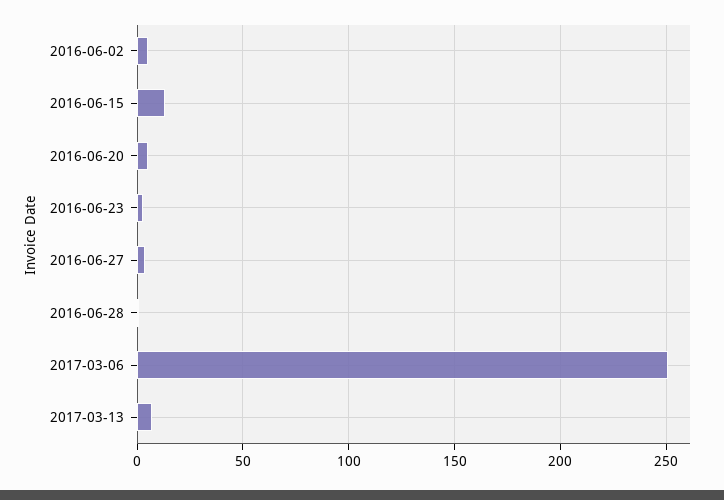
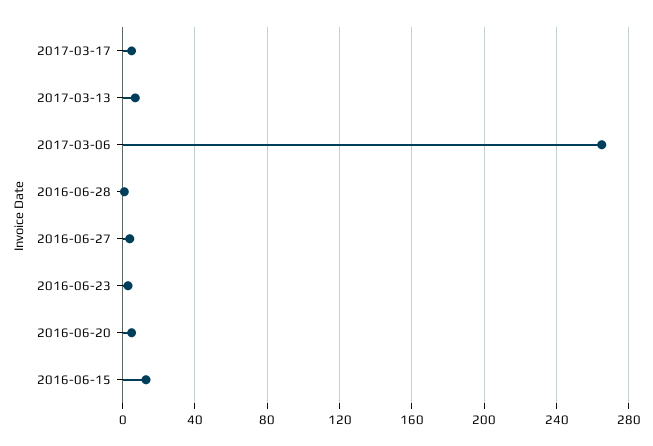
2016-06-02: 5 -> none
2017-03-06: 250 -> 265
2017-03-17: none -> 5

